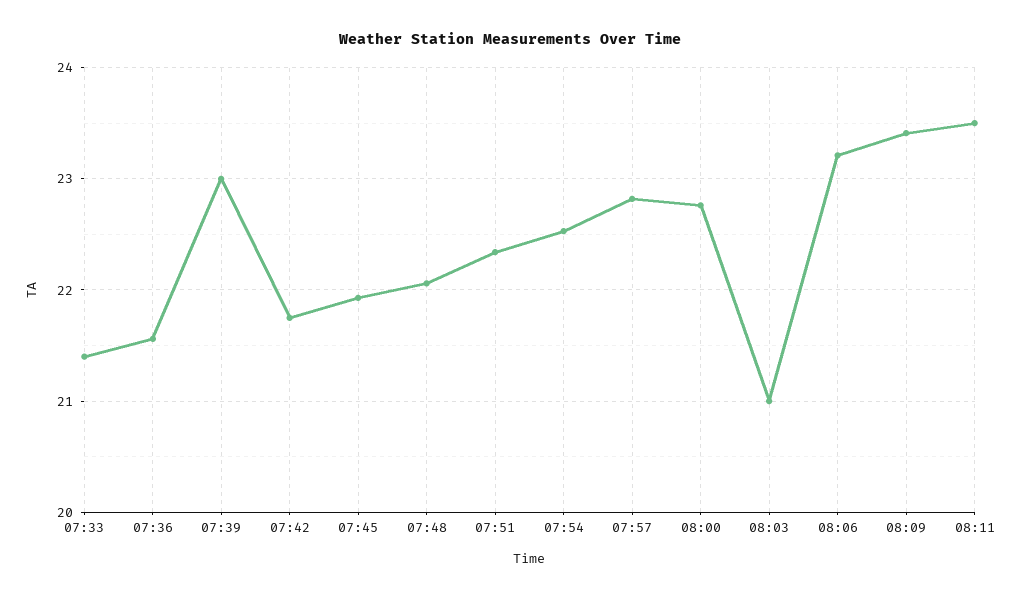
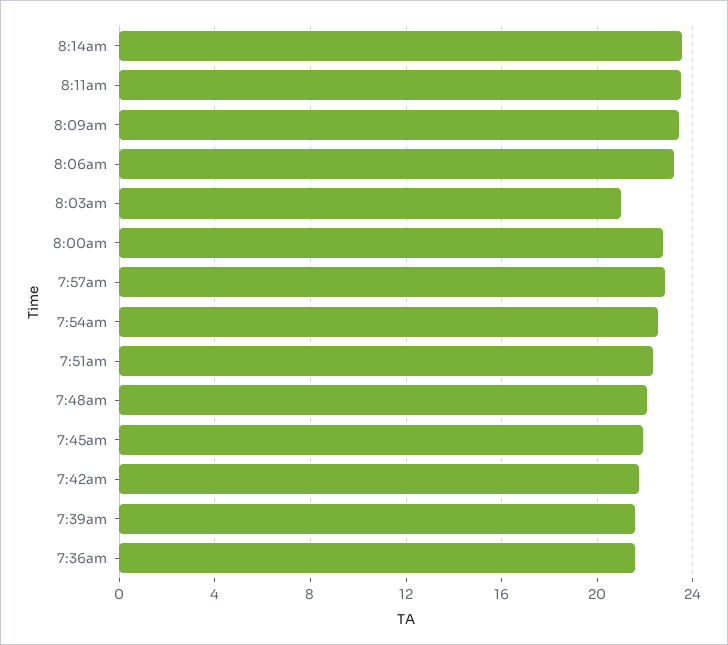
07:33: 21.4 -> none
07:39: 23 -> 21.5
8:14am: none -> 23.5

